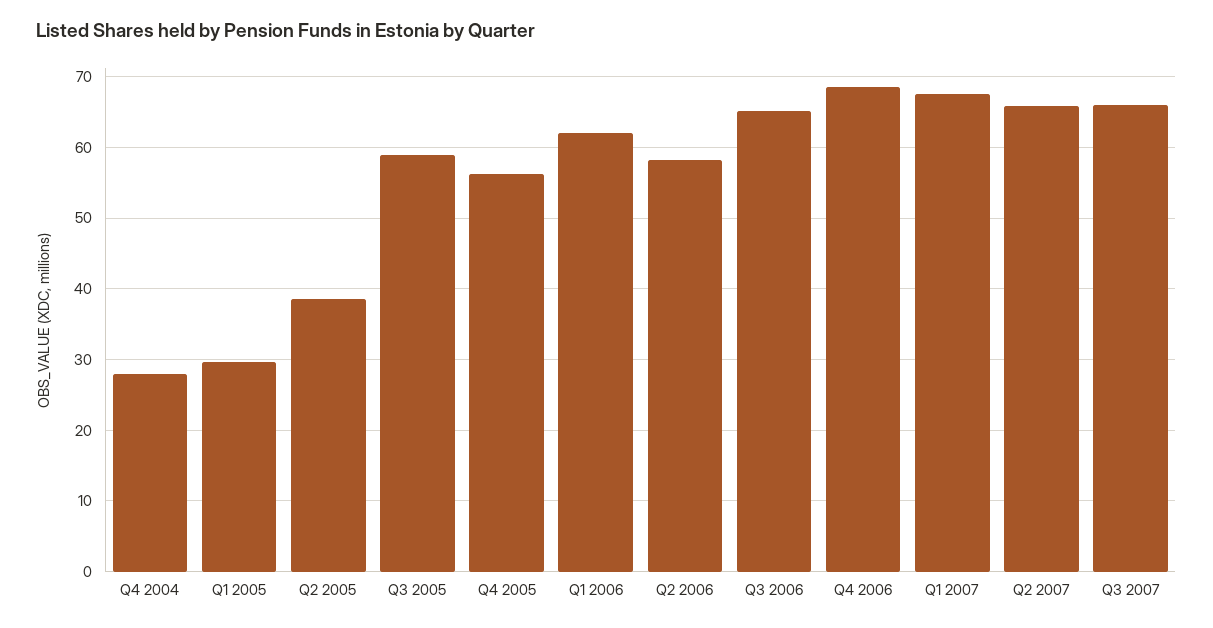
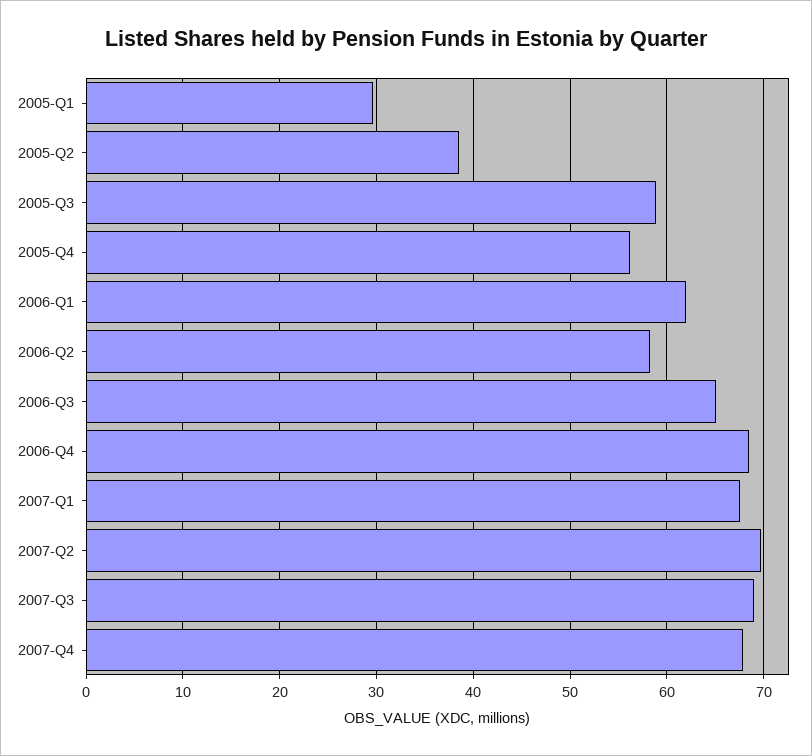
Q4 2004: 28 -> none
Q2 2007: 66 -> 70
Q3 2007: 66 -> 69
2007-Q4: none -> 68

